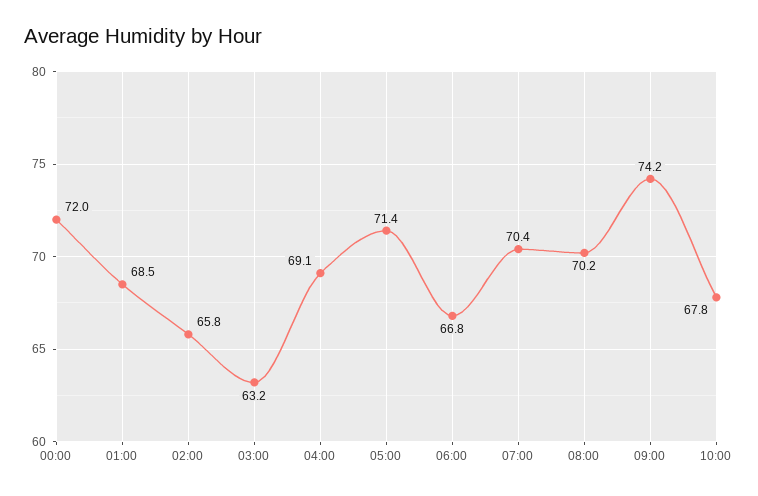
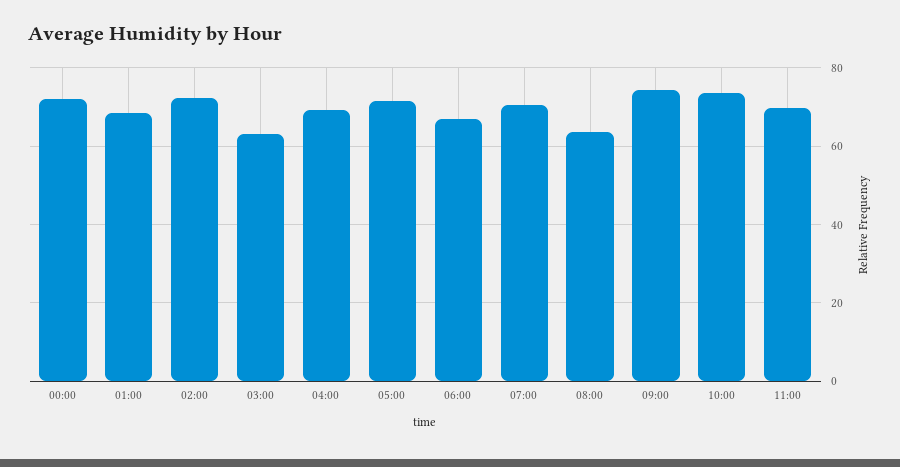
02:00: 65.8 -> 72
08:00: 70.2 -> 64
10:00: 67.8 -> 74
11:00: none -> 70

